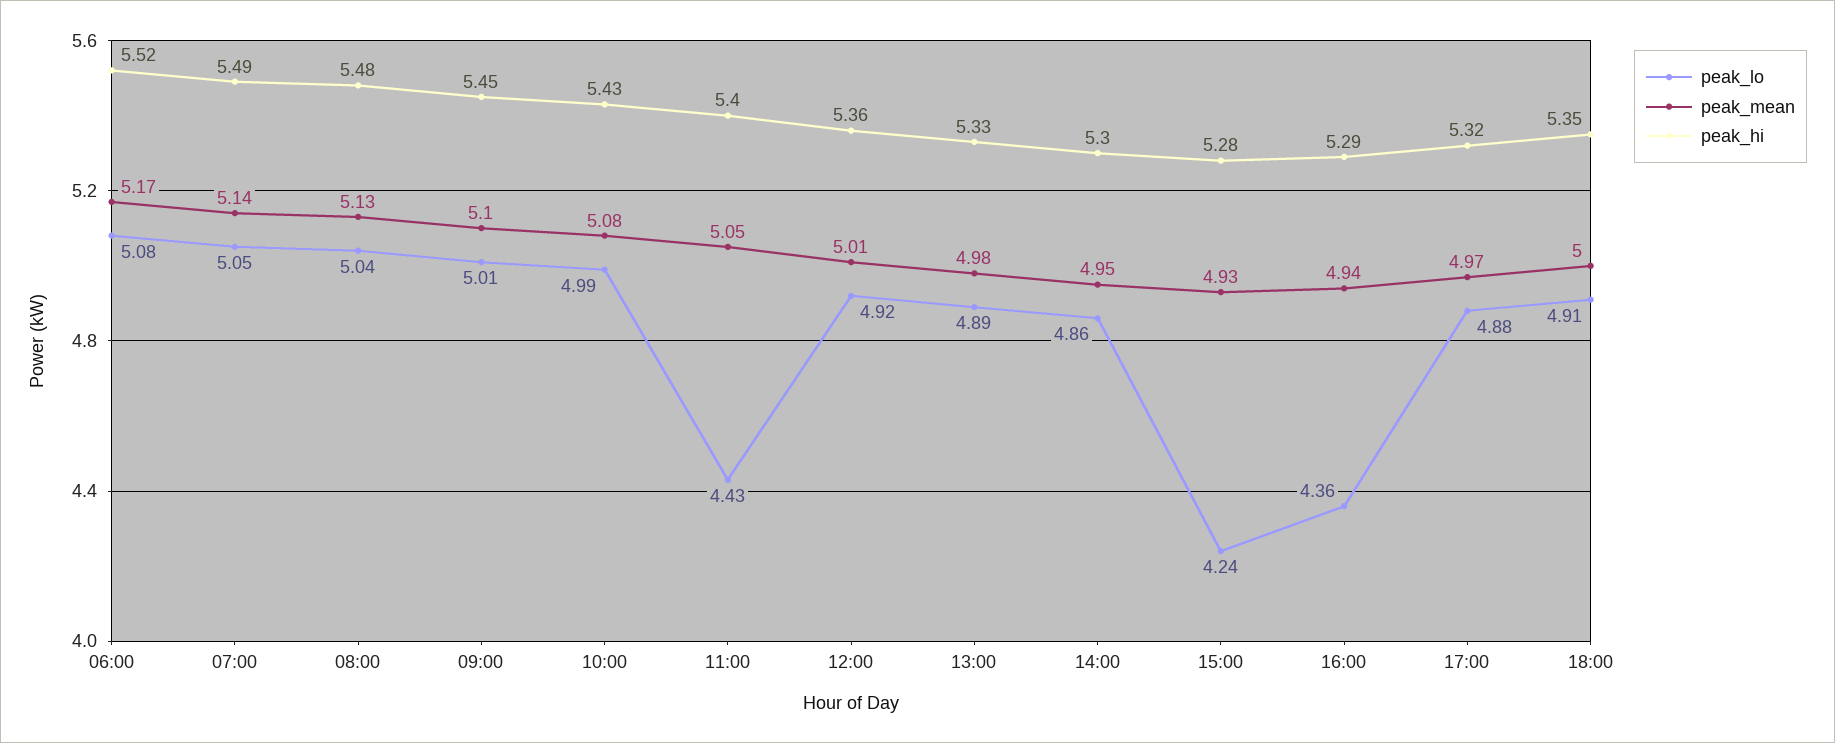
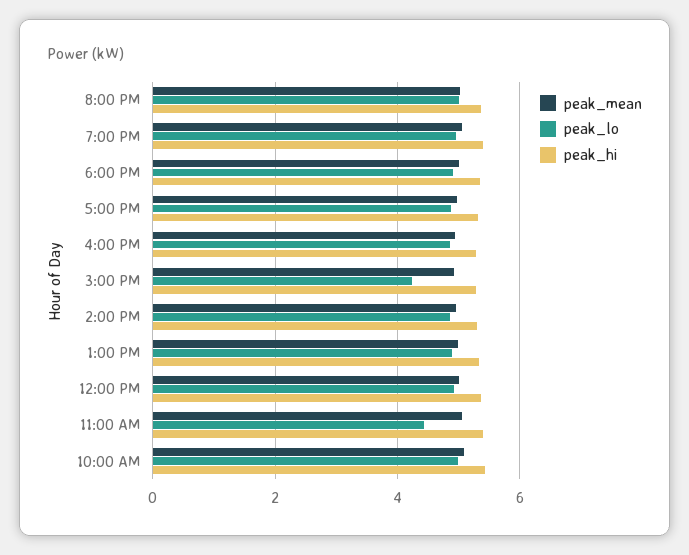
peak_lo, 06:00: 5.08 -> none
peak_mean, 06:00: 5.17 -> none
peak_hi, 06:00: 5.52 -> none
peak_lo, 07:00: 5.05 -> none
peak_mean, 07:00: 5.14 -> none
peak_hi, 07:00: 5.49 -> none
peak_lo, 08:00: 5.04 -> none
peak_mean, 08:00: 5.13 -> none
peak_hi, 08:00: 5.48 -> none
peak_lo, 09:00: 5.01 -> none
peak_mean, 09:00: 5.1 -> none
peak_hi, 09:00: 5.45 -> none
peak_lo, 16:00: 4.36 -> 4.8
peak_mean, 8:00 PM: none -> 5
peak_lo, 8:00 PM: none -> 5
peak_hi, 8:00 PM: none -> 5.4
peak_mean, 7:00 PM: none -> 5
peak_lo, 7:00 PM: none -> 5
peak_hi, 7:00 PM: none -> 5.4

